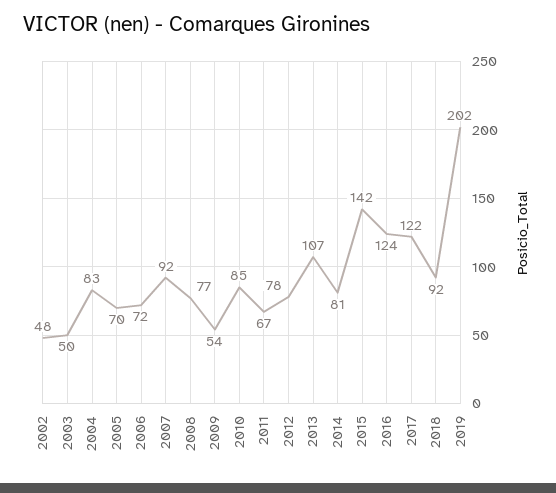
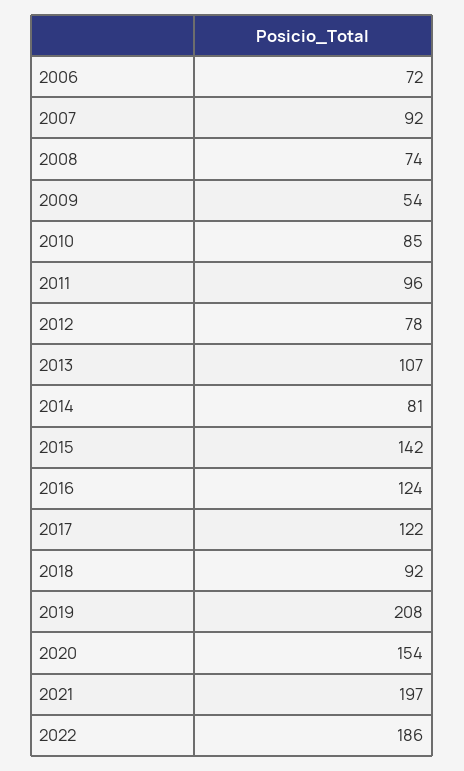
2002: 48 -> none
2003: 50 -> none
2004: 83 -> none
2005: 70 -> none
2008: 77 -> 74
2011: 67 -> 96
2019: 202 -> 208
2020: none -> 154
2021: none -> 197
2022: none -> 186

